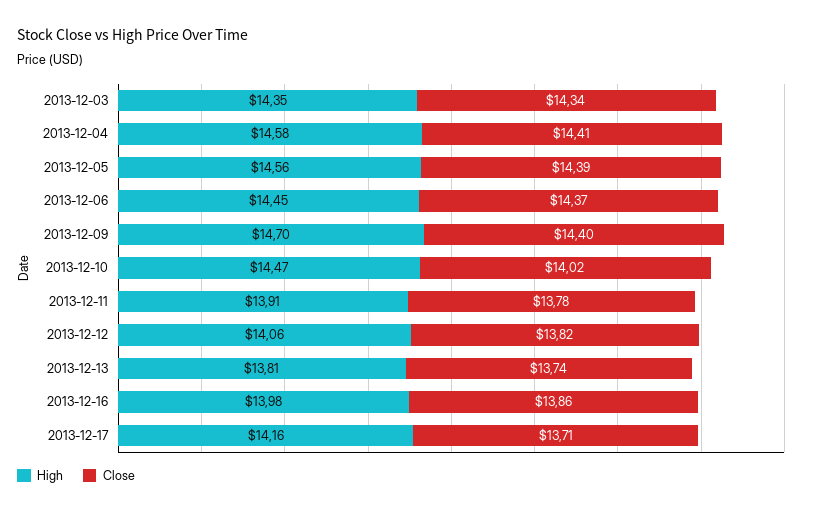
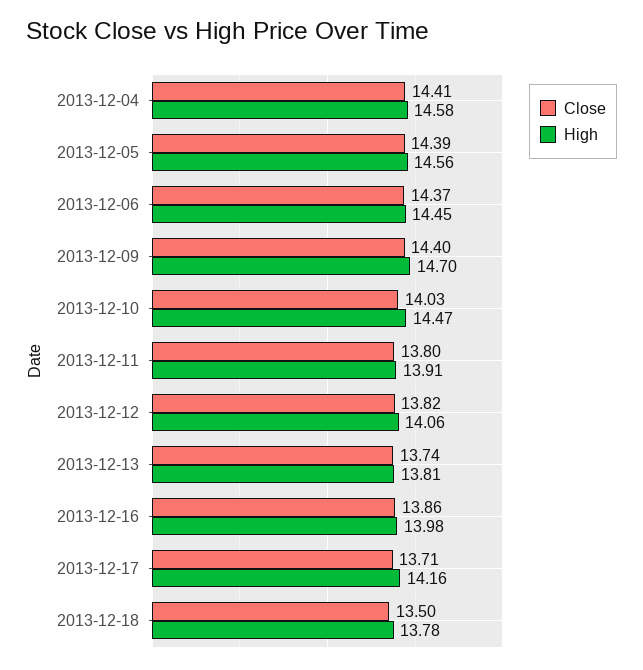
High, 2013-12-03: 14.35 -> none
Close, 2013-12-03: 14.34 -> none
Close, 2013-12-10: 14.02 -> 14.03
Close, 2013-12-11: 13.78 -> 13.8
Close, 2013-12-18: none -> 13.5
High, 2013-12-18: none -> 13.78

